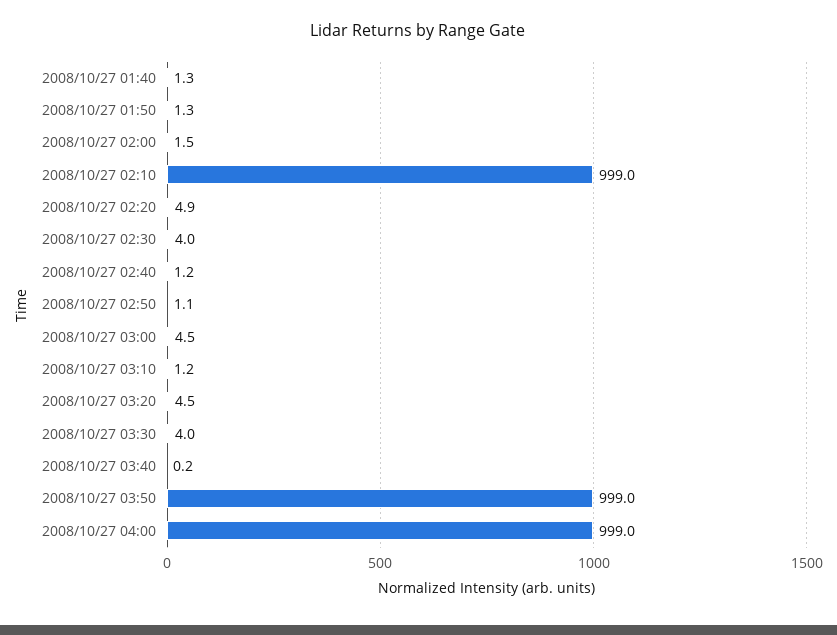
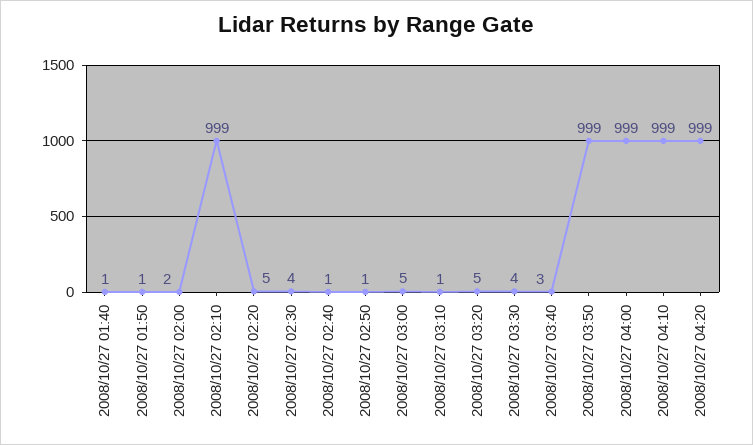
2008/10/27 03:40: 0.2 -> 3
2008/10/27 04:10: none -> 999
2008/10/27 04:20: none -> 999

